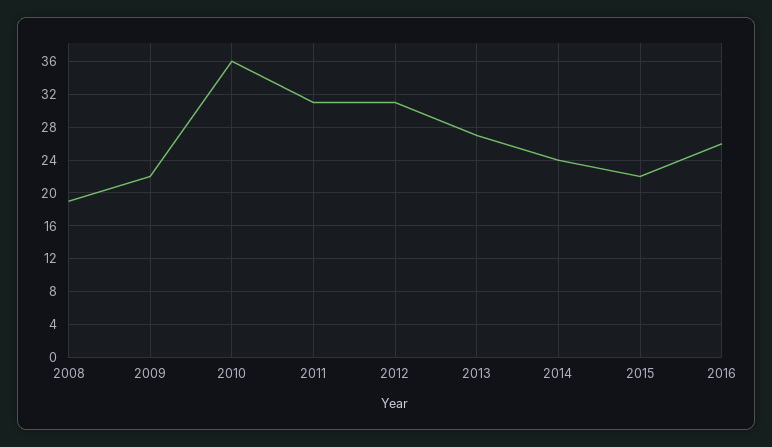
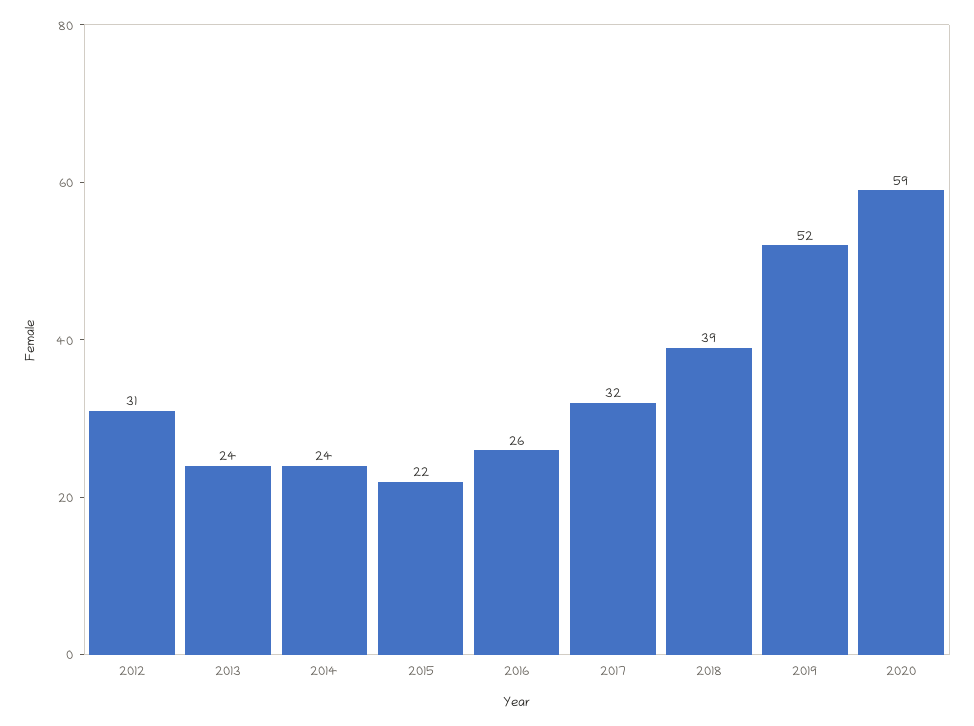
2008: 19 -> none
2009: 22 -> none
2010: 36 -> none
2011: 31 -> none
2013: 27 -> 24
2017: none -> 32
2018: none -> 39
2019: none -> 52
2020: none -> 59

